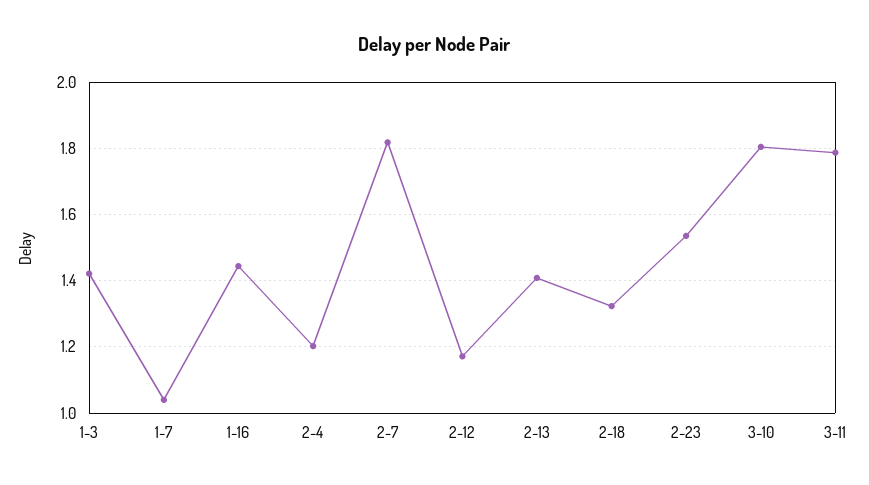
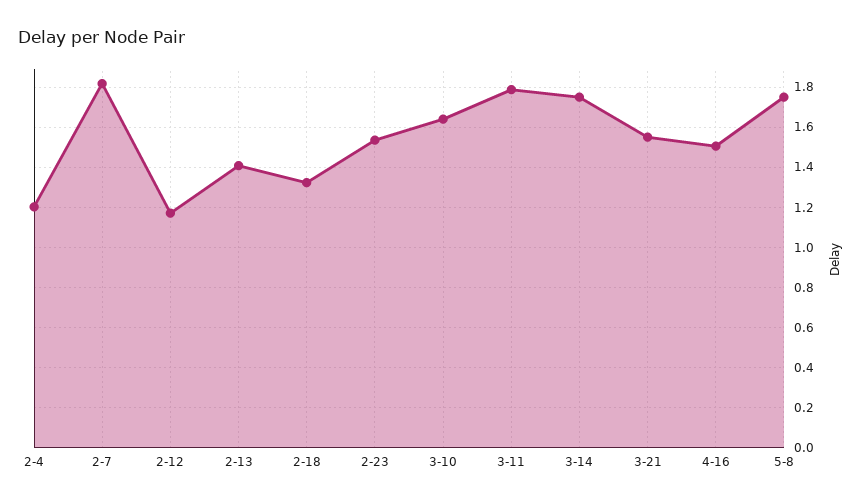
1-3: 1.42 -> none
1-7: 1.04 -> none
1-16: 1.44 -> none
3-10: 1.8 -> 1.65
3-14: none -> 1.75
3-21: none -> 1.55
4-16: none -> 1.5
5-8: none -> 1.75

